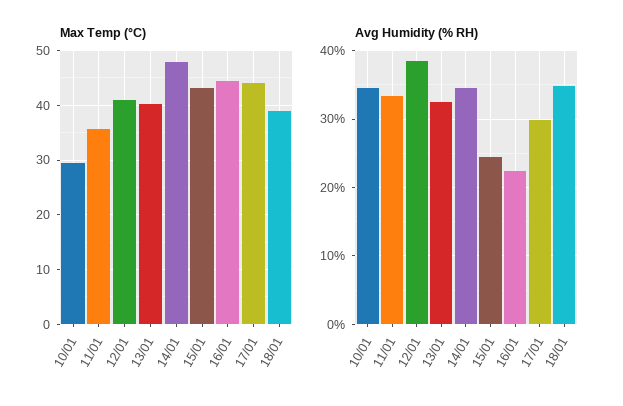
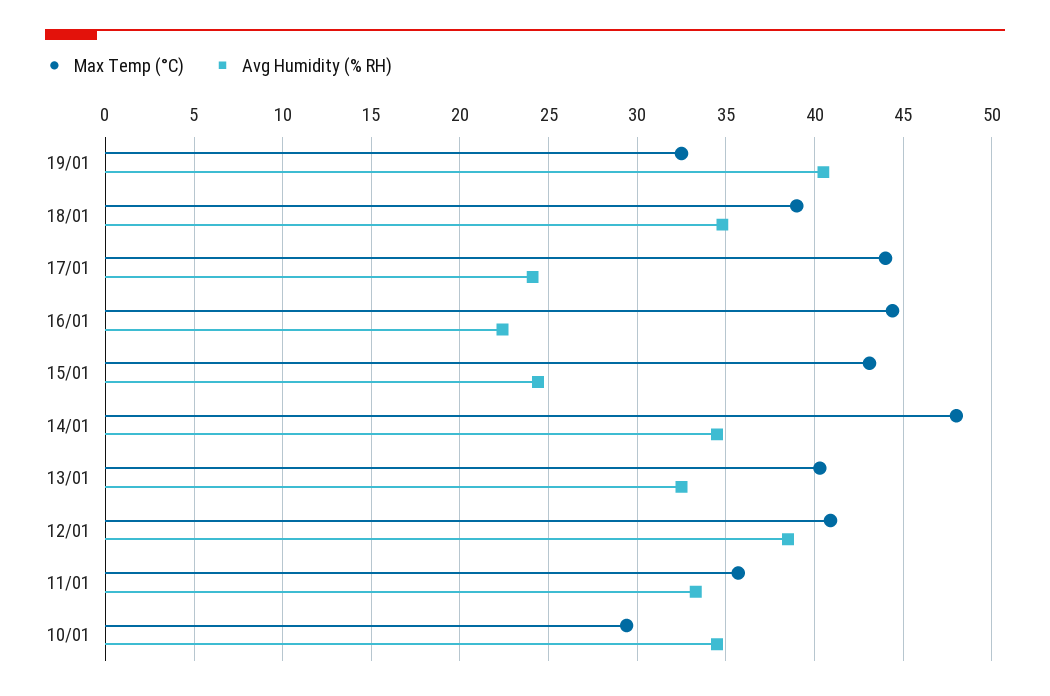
Avg Humidity (% RH), 17/01: 30 -> 24
Max Temp (°C), 19/01: none -> 32.5
Avg Humidity (% RH), 19/01: none -> 40.5

